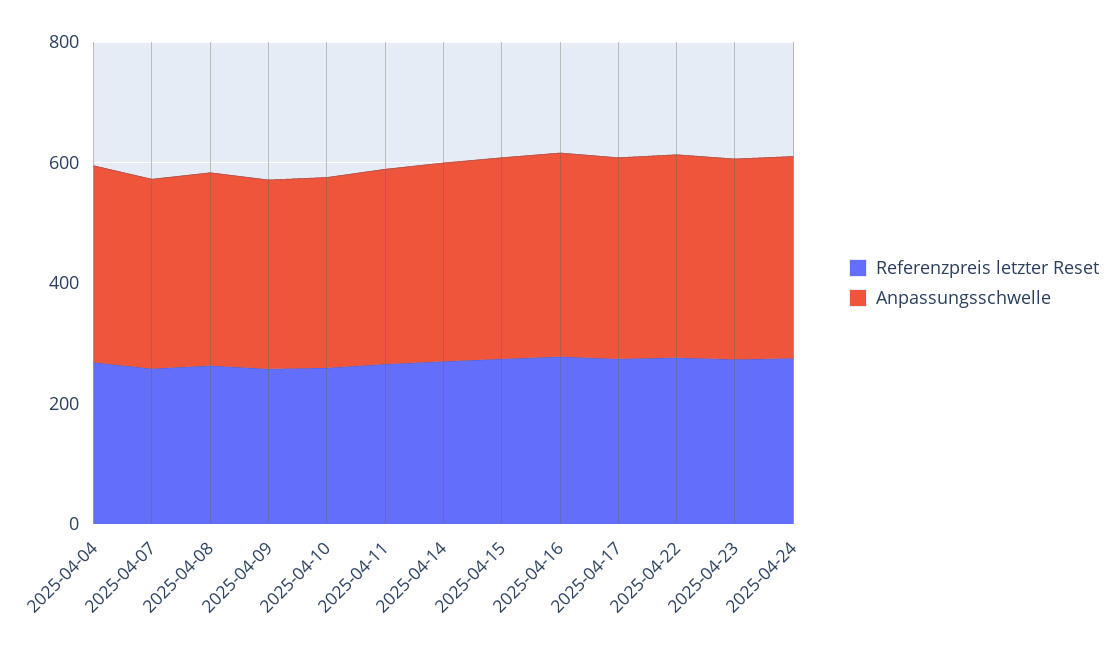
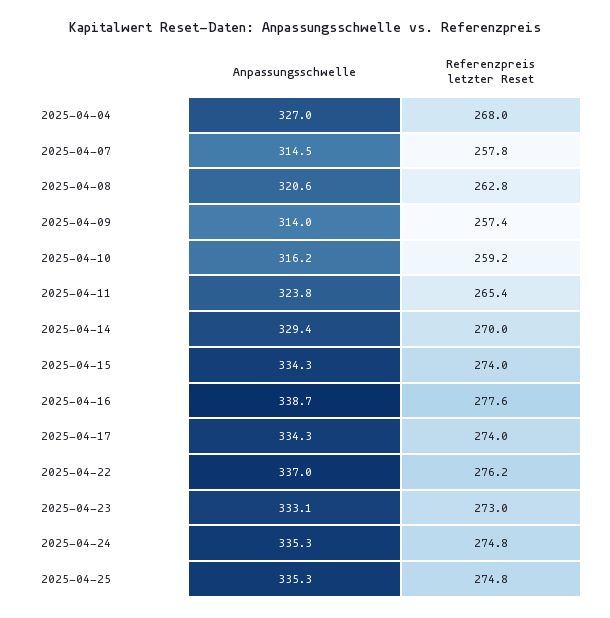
Anpassungsschwelle, 2025-04-25: none -> 335.3
Referenzpreis letzter Reset, 2025-04-25: none -> 274.8

